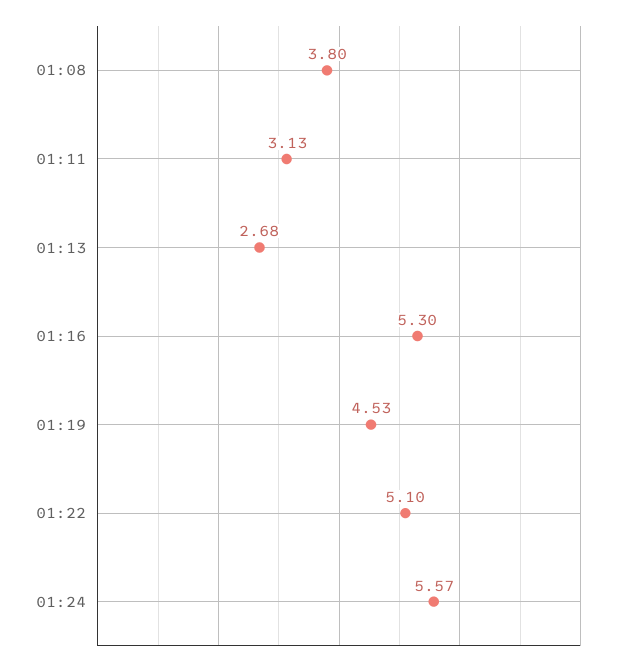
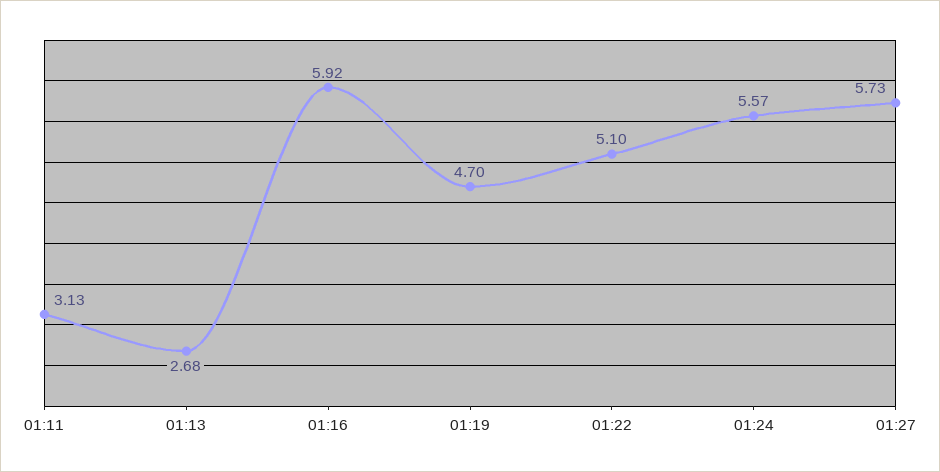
01:08: 3.8 -> none
01:16: 5.3 -> 5.92
01:19: 4.53 -> 4.7
01:27: none -> 5.73

